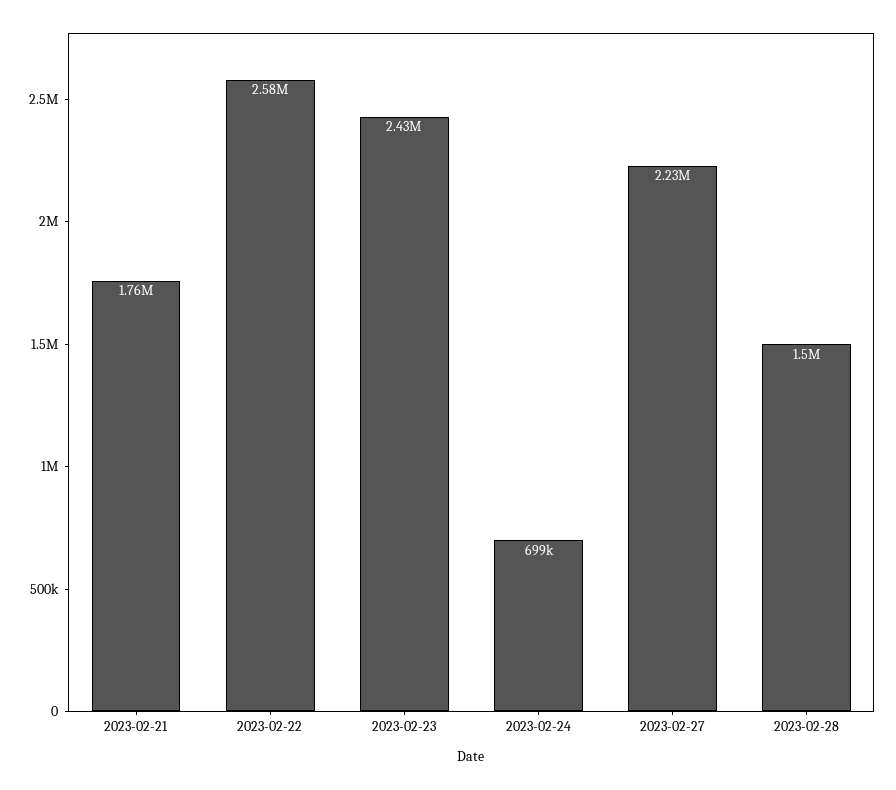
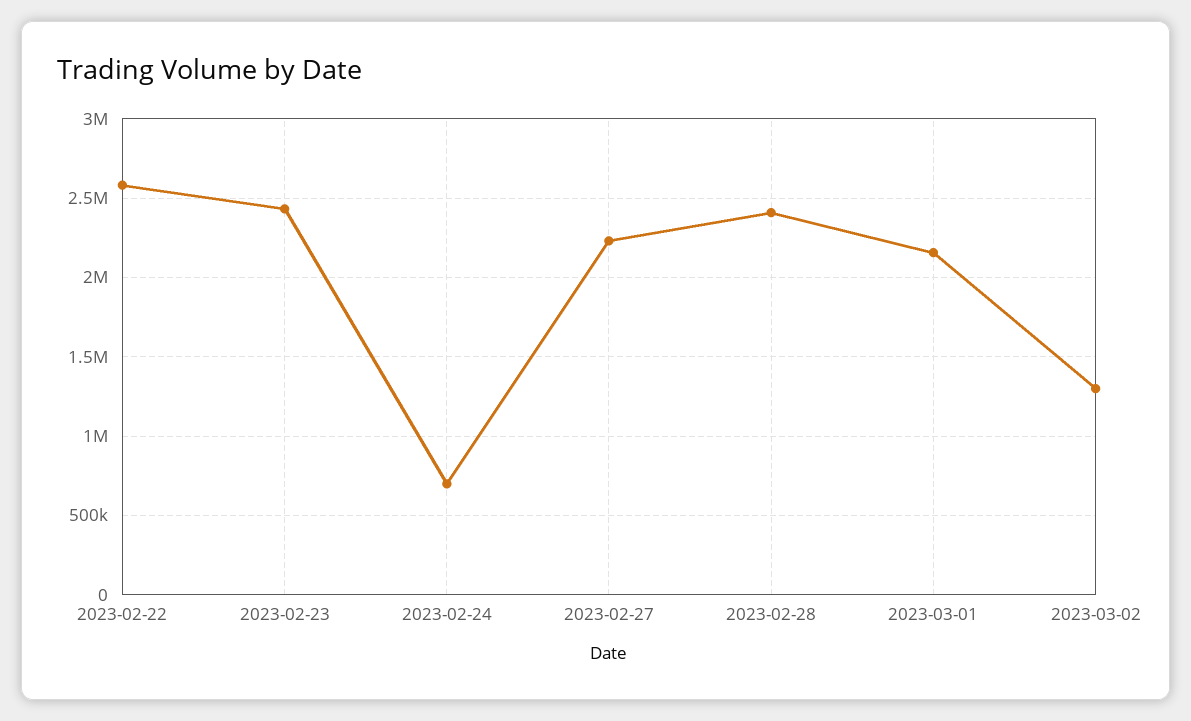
2023-02-21: 1760000 -> none
2023-02-28: 1500000 -> 2400000
2023-03-01: none -> 2150000
2023-03-02: none -> 1300000

